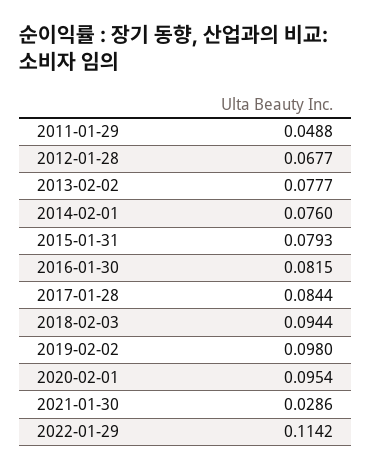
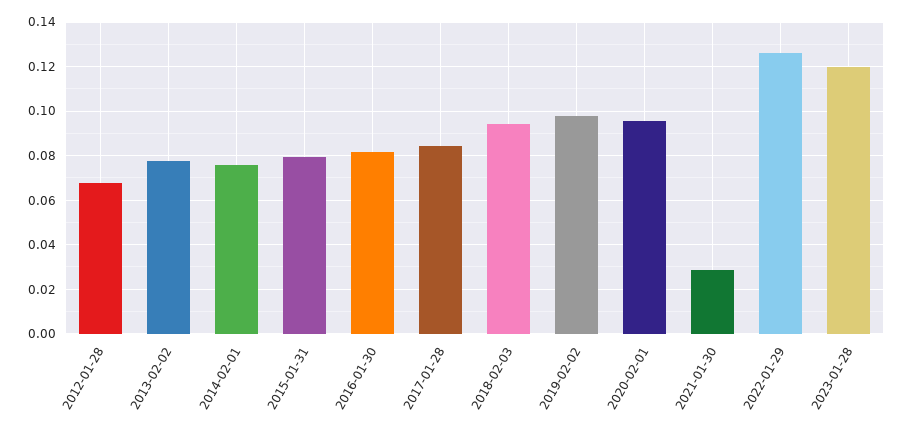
2011-01-29: 0.0488 -> none
2022-01-29: 0.1142 -> 0.125
2023-01-28: none -> 0.12

